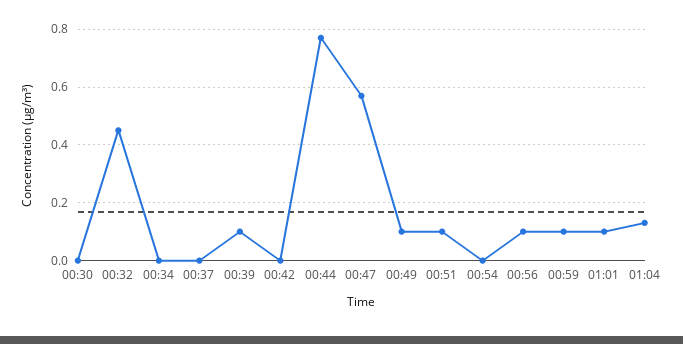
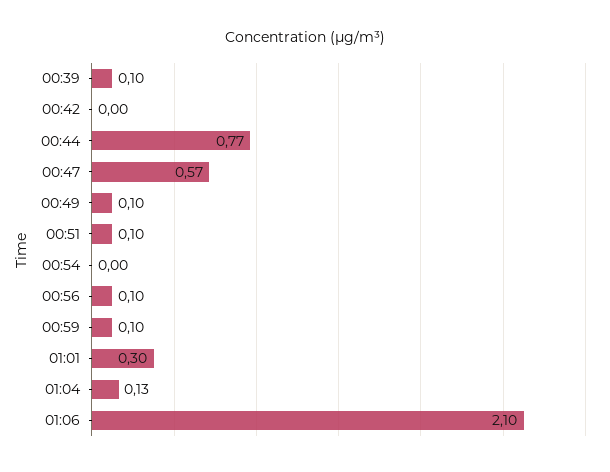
00:30: 0 -> none
00:32: 0.45 -> none
00:34: 0 -> none
00:37: 0 -> none
01:01: 0.1 -> 0.3
01:06: none -> 2.1

